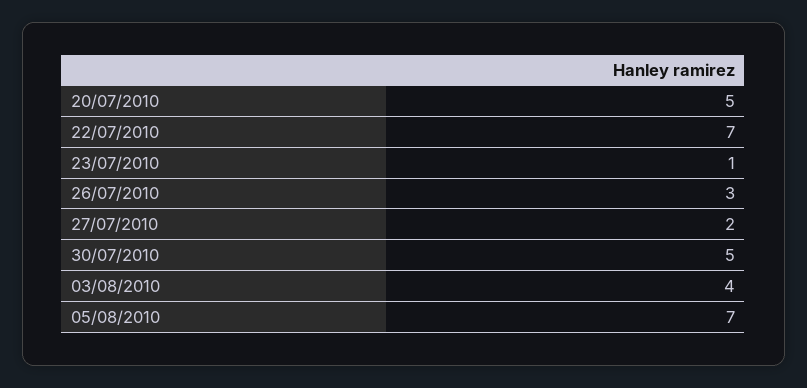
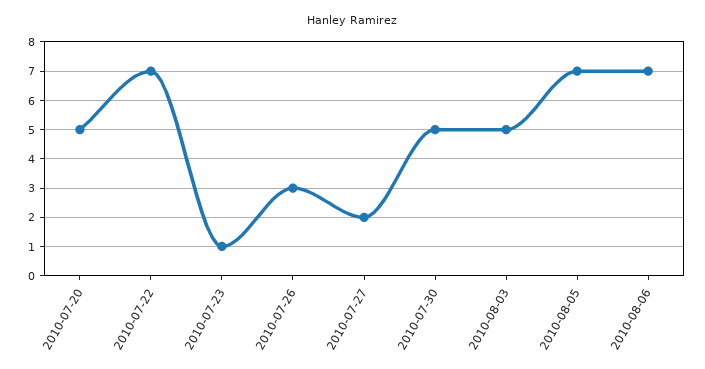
03/08/2010: 4 -> 5
2010-08-06: none -> 7

